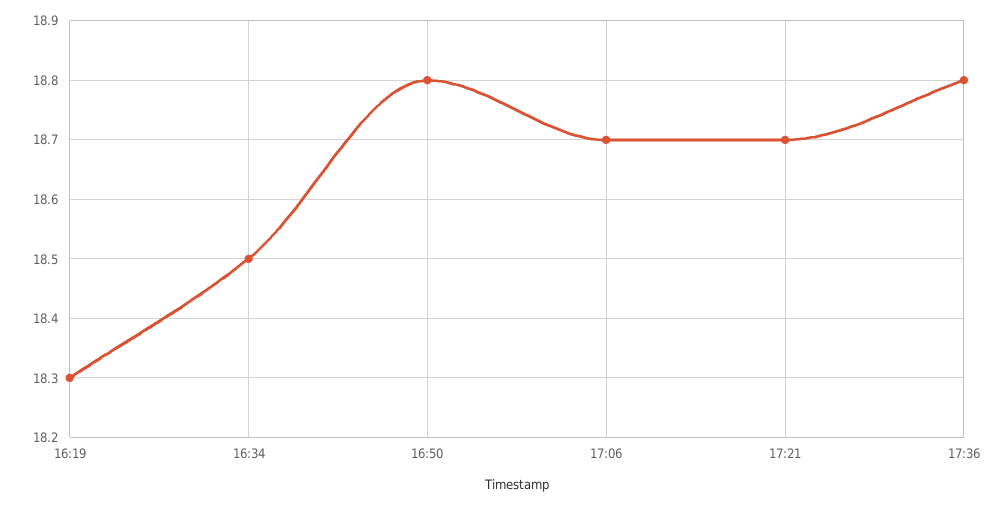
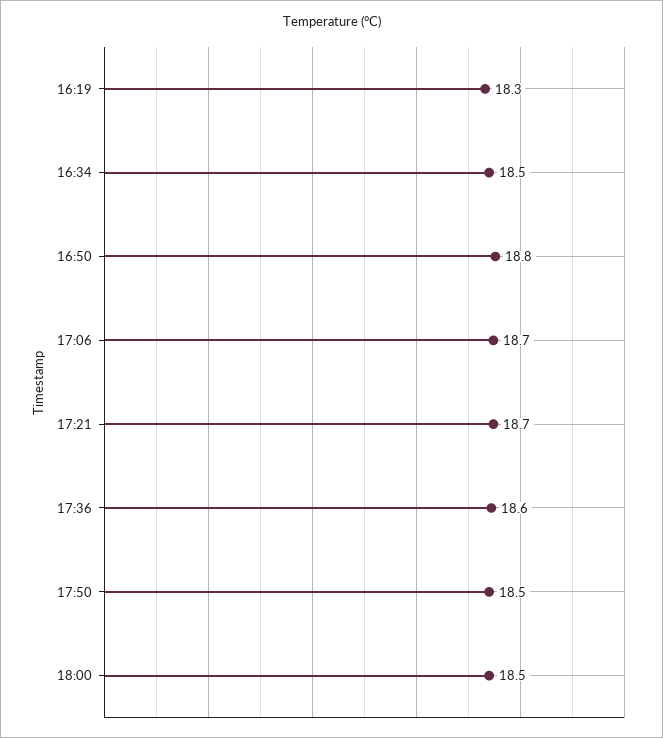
17:36: 18.8 -> 18.6
17:50: none -> 18.5
18:00: none -> 18.5

